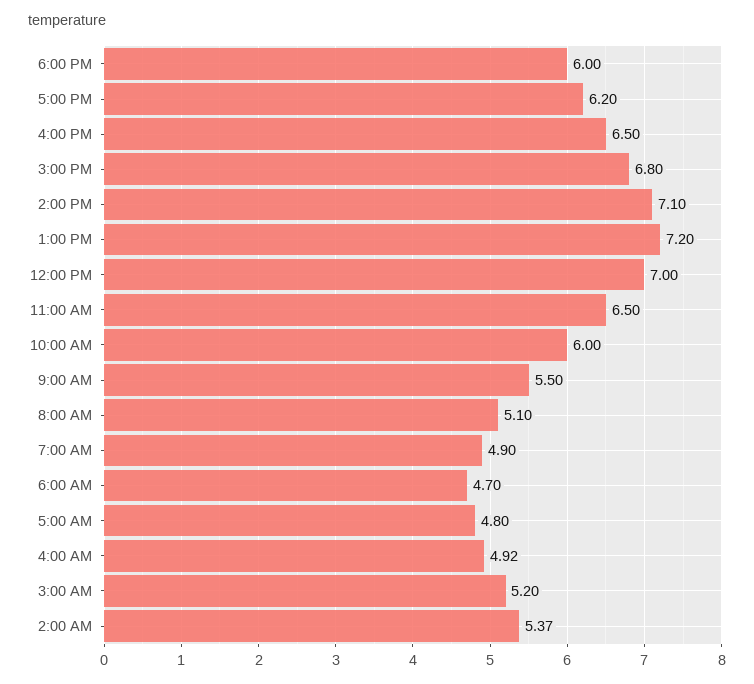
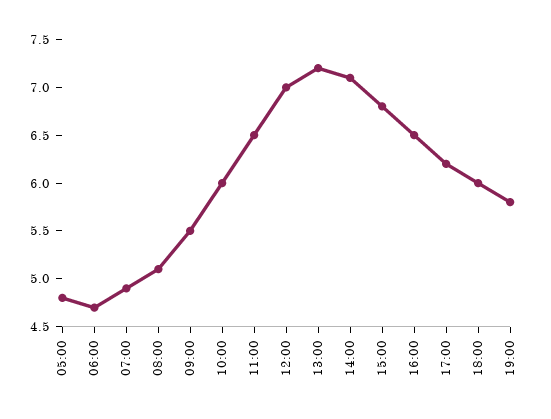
4:00 AM: 4.92 -> none
3:00 AM: 5.2 -> none
2:00 AM: 5.37 -> none
19:00: none -> 5.8

